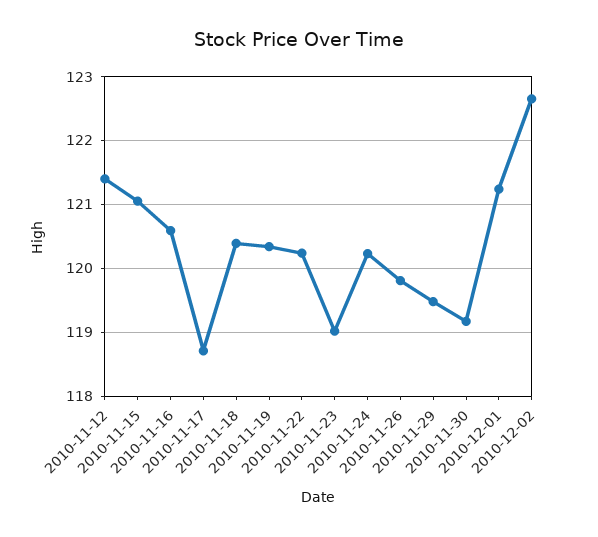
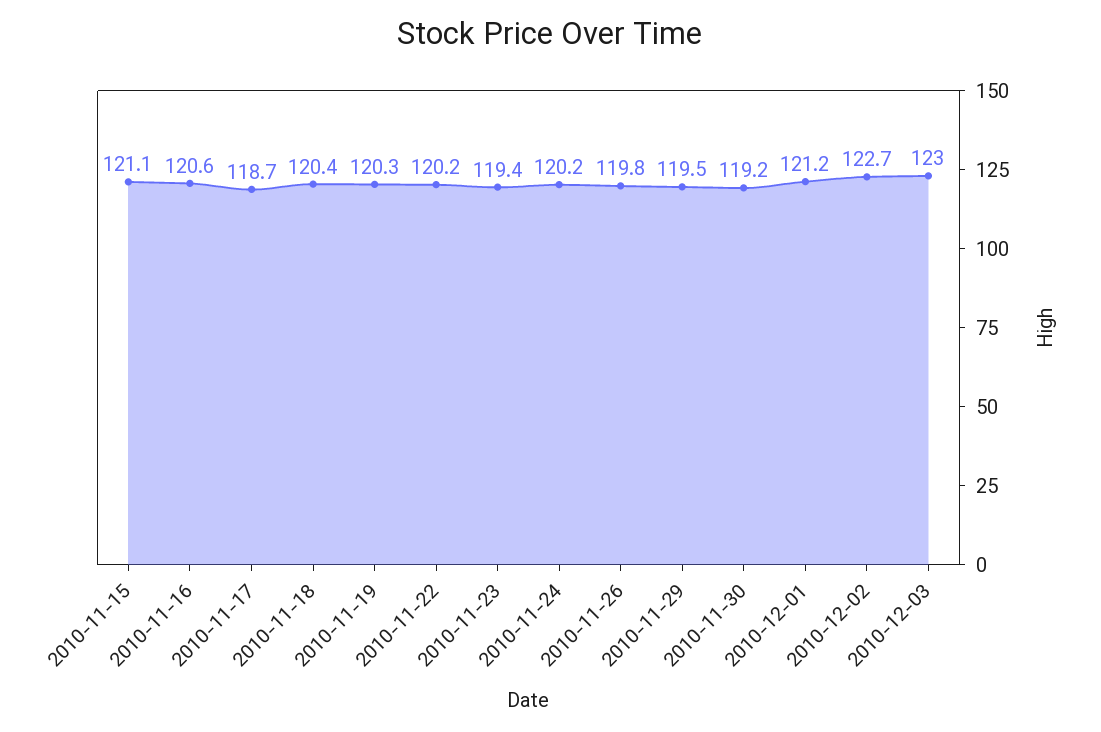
2010-11-12: 121.4 -> none
2010-11-23: 119 -> 119.4
2010-12-03: none -> 123

